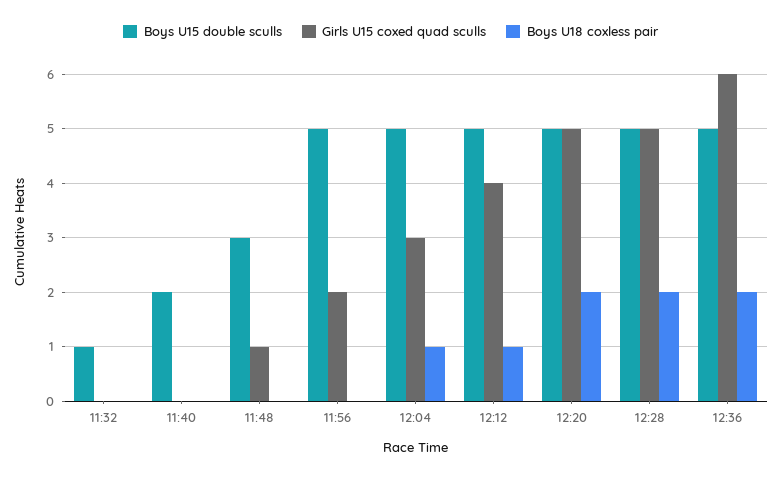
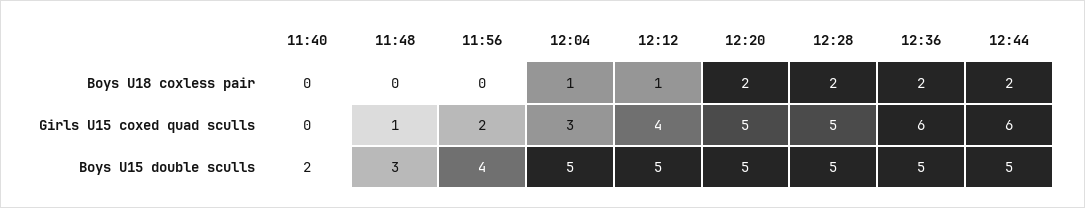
Boys U15 double sculls, 11:32: 1 -> none
Girls U15 coxed quad sculls, 11:32: 0 -> none
Boys U18 coxless pair, 11:32: 0 -> none
Boys U15 double sculls, 11:56: 5 -> 4
Boys U18 coxless pair, 12:44: none -> 2
Girls U15 coxed quad sculls, 12:44: none -> 6
Boys U15 double sculls, 12:44: none -> 5

